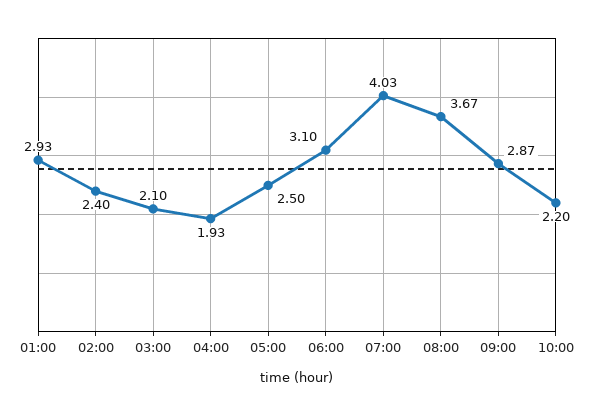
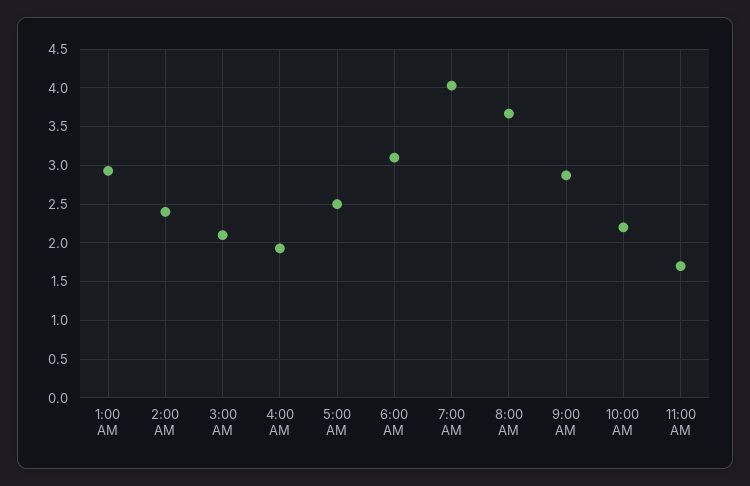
11:00 AM: none -> 1.7

